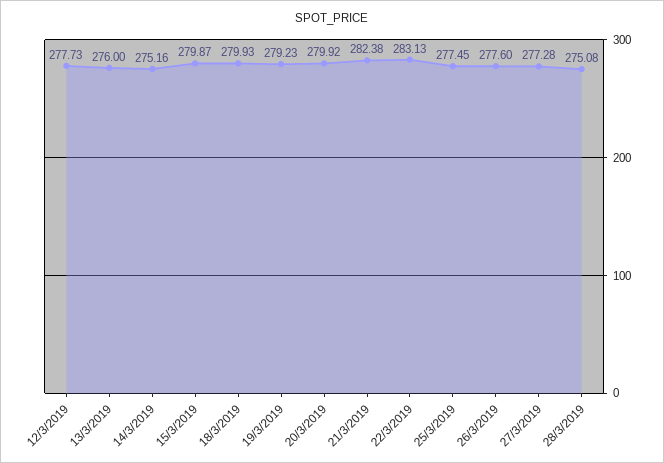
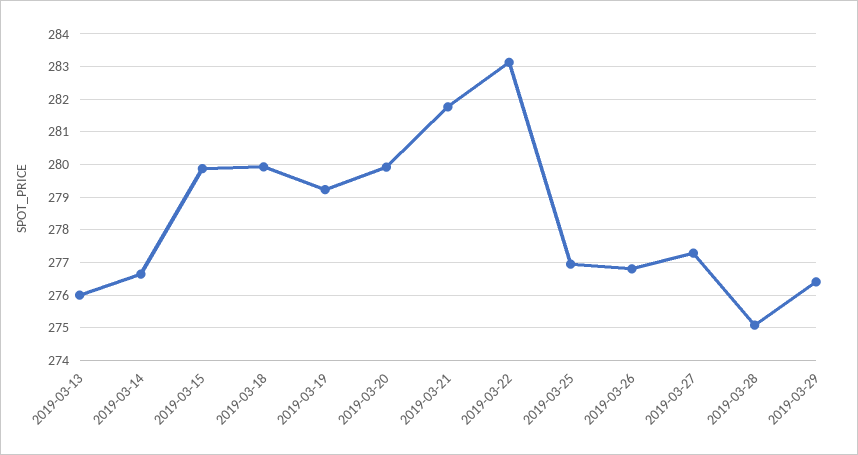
12/3/2019: 277.73 -> none
14/3/2019: 275.16 -> 276.6
21/3/2019: 282.38 -> 281.8
25/3/2019: 277.45 -> 277
26/3/2019: 277.6 -> 276.8
2019-03-29: none -> 276.4

